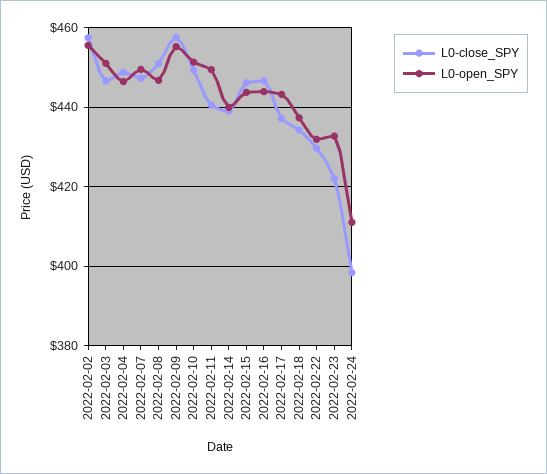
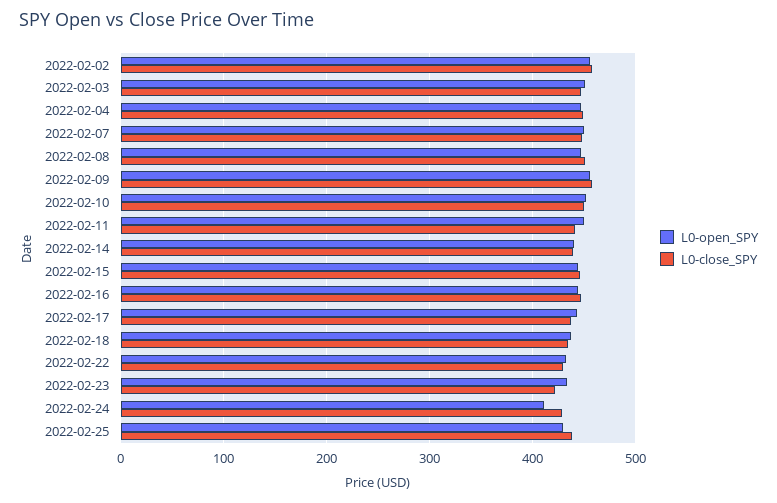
L0-close_SPY, 2022-02-24: 398 -> 430
L0-open_SPY, 2022-02-25: none -> 430
L0-close_SPY, 2022-02-25: none -> 440

